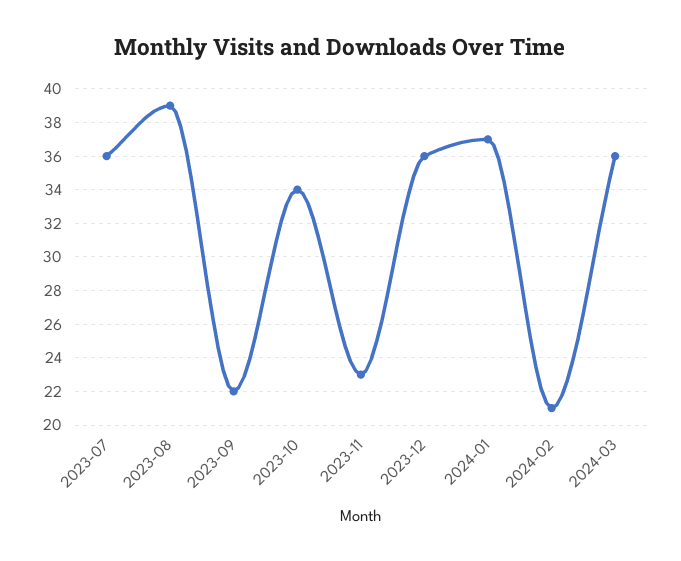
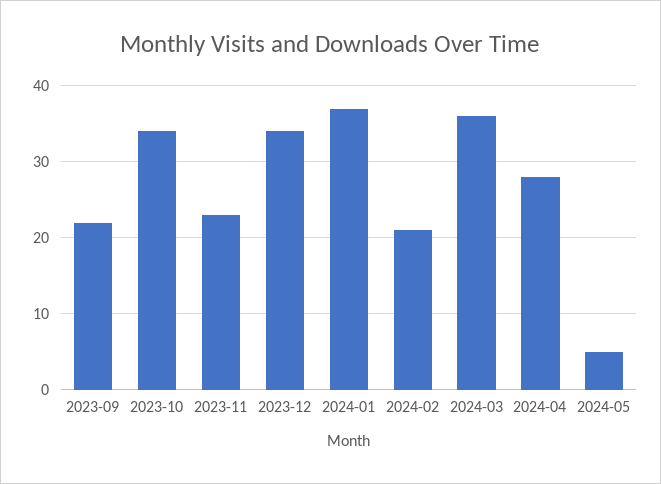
2023-07: 36 -> none
2023-08: 39 -> none
2023-12: 36 -> 34
2024-04: none -> 28
2024-05: none -> 5

